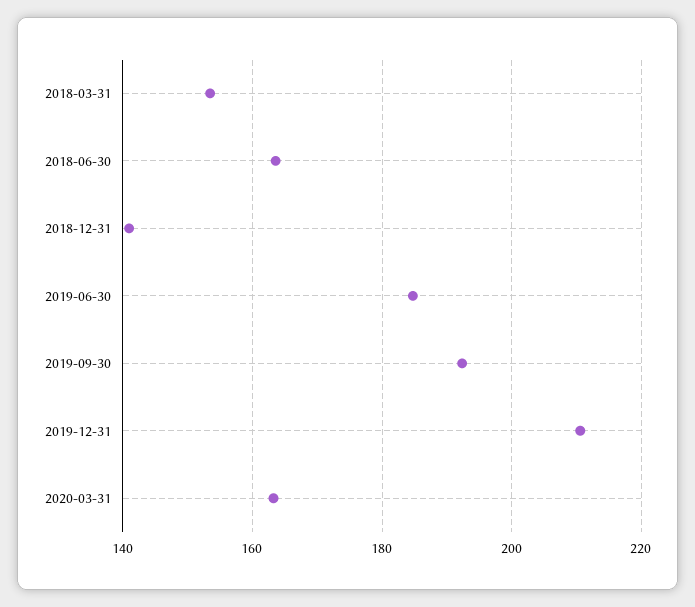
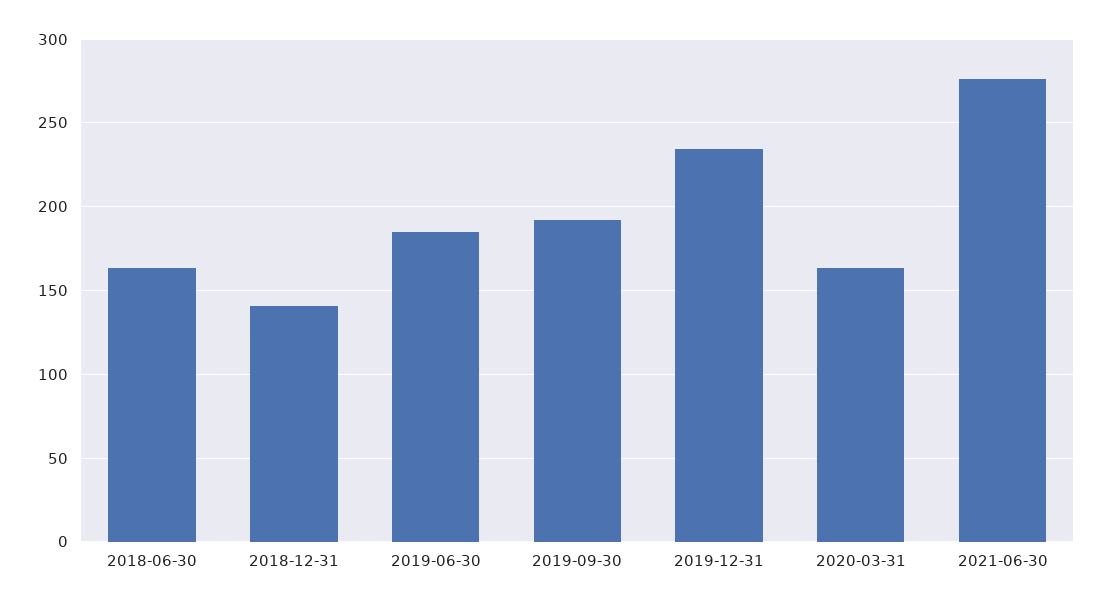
2018-03-31: 154 -> none
2019-12-31: 210 -> 235
2021-06-30: none -> 275

